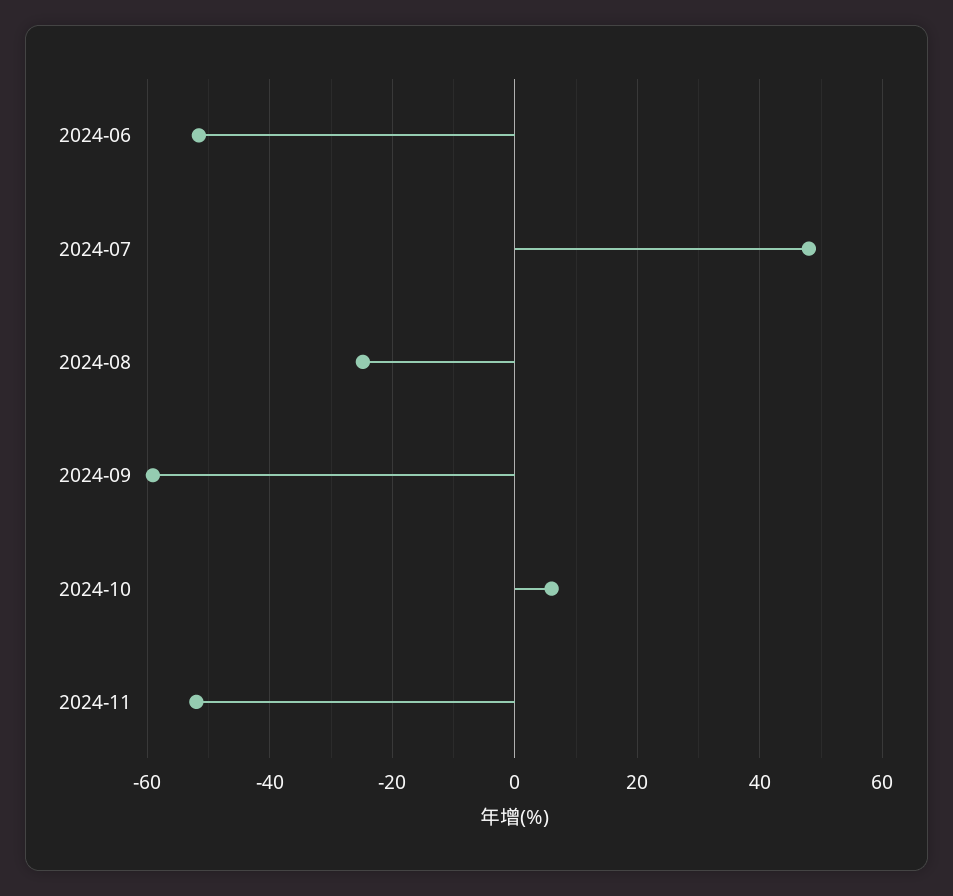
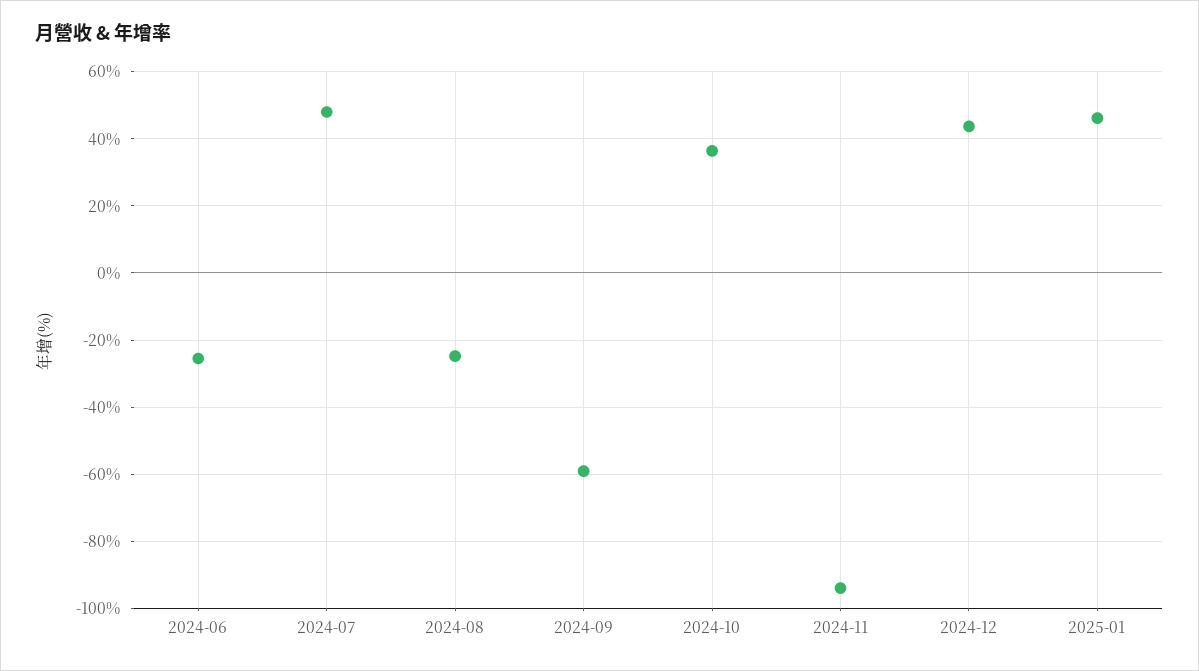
2024-06: -52 -> -26
2024-10: 6 -> 36
2024-11: -52 -> -94
2024-12: none -> 44
2025-01: none -> 46

